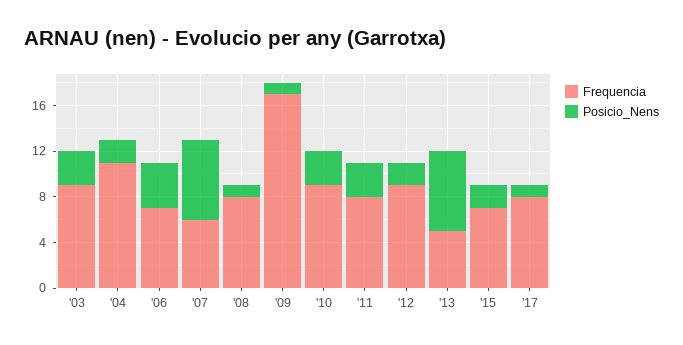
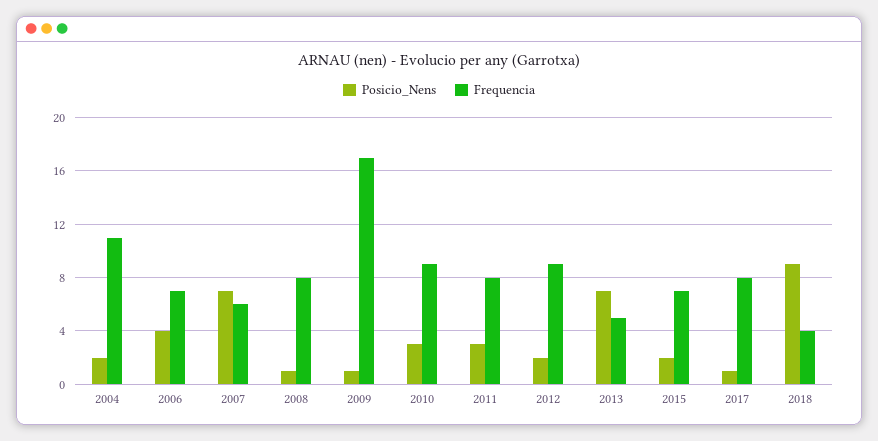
Frequencia, '03: 9 -> none
Posicio_Nens, '03: 3 -> none
Posicio_Nens, 2018: none -> 9
Frequencia, 2018: none -> 4

